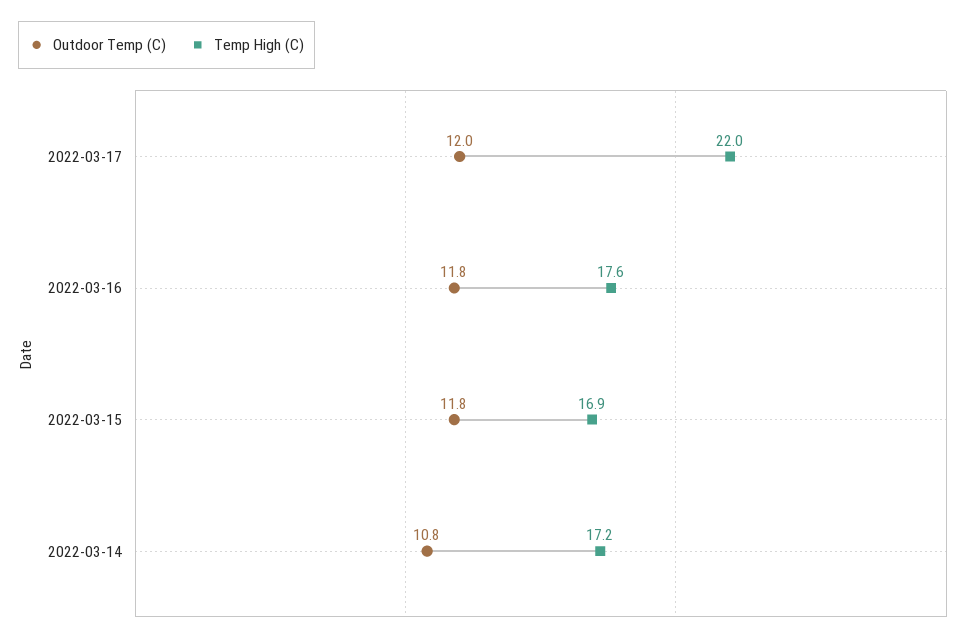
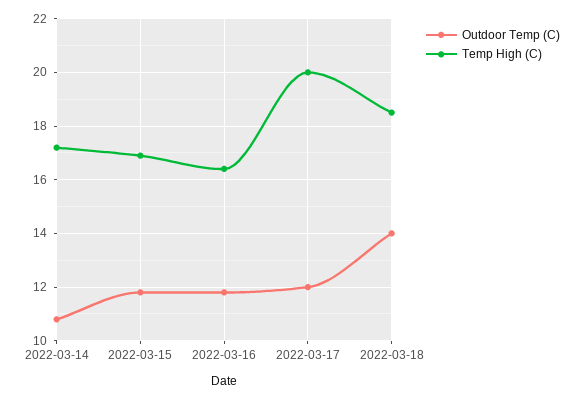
Temp High (C), 2022-03-17: 22 -> 20
Temp High (C), 2022-03-16: 17.6 -> 16.5
Outdoor Temp (C), 2022-03-18: none -> 14
Temp High (C), 2022-03-18: none -> 18.5

